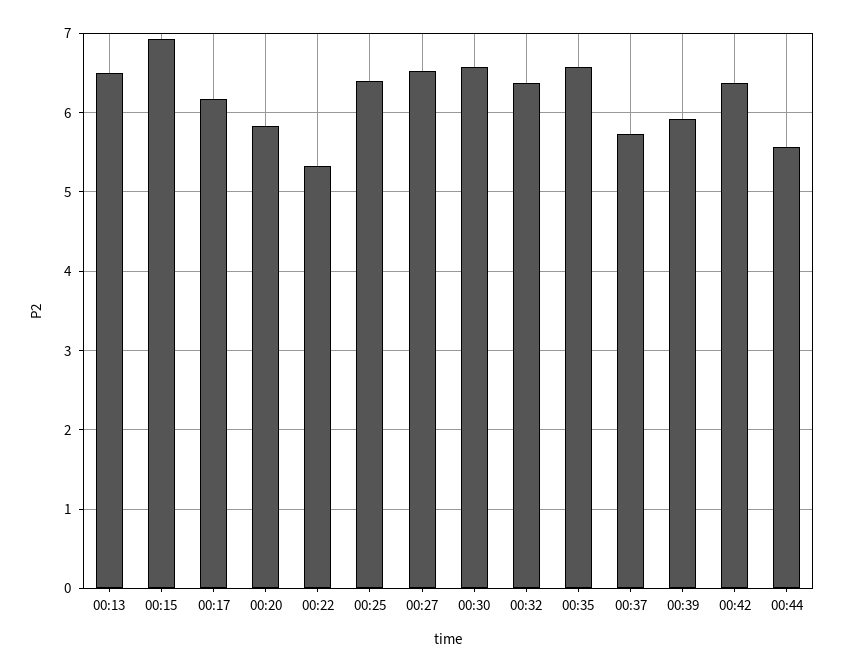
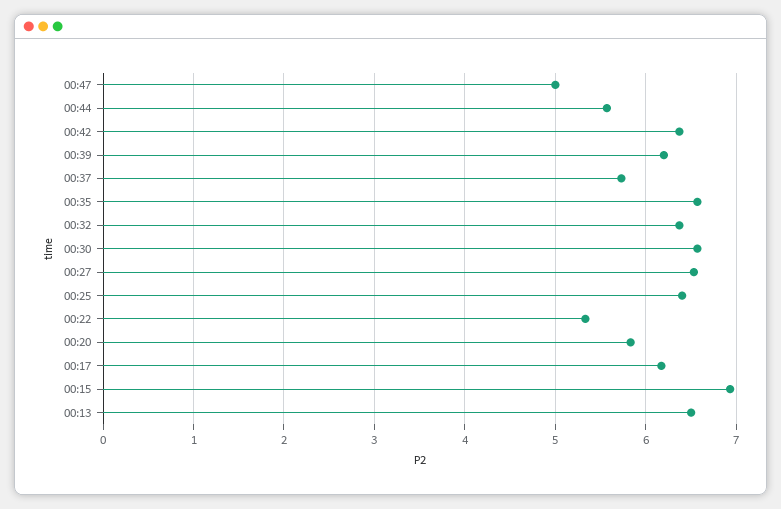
00:39: 5.9 -> 6.2
00:47: none -> 5

